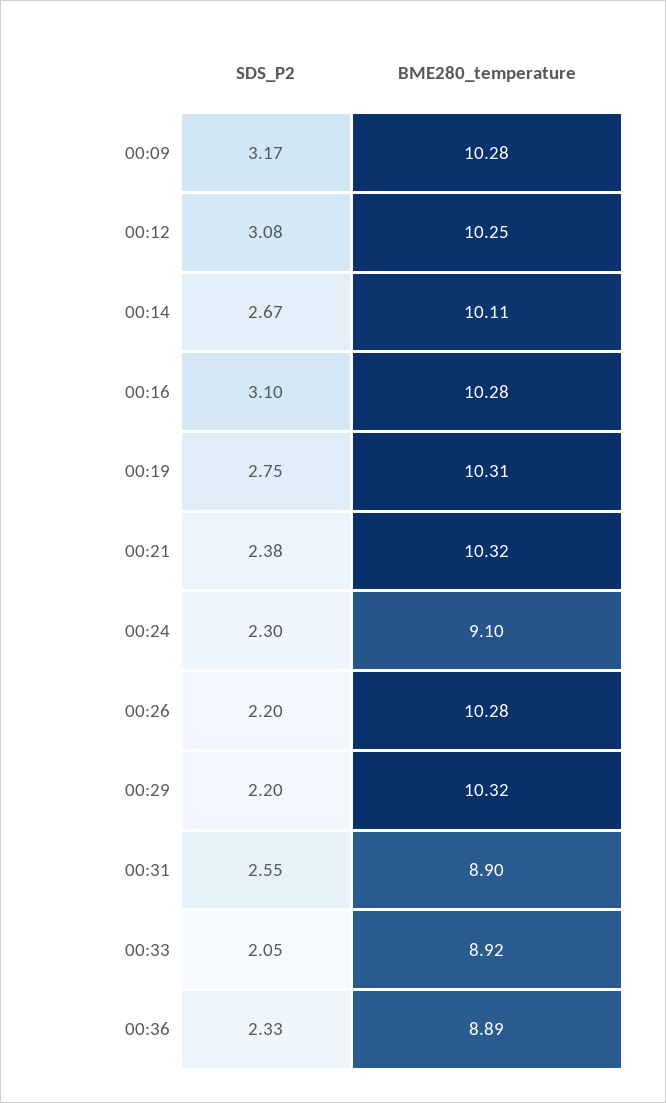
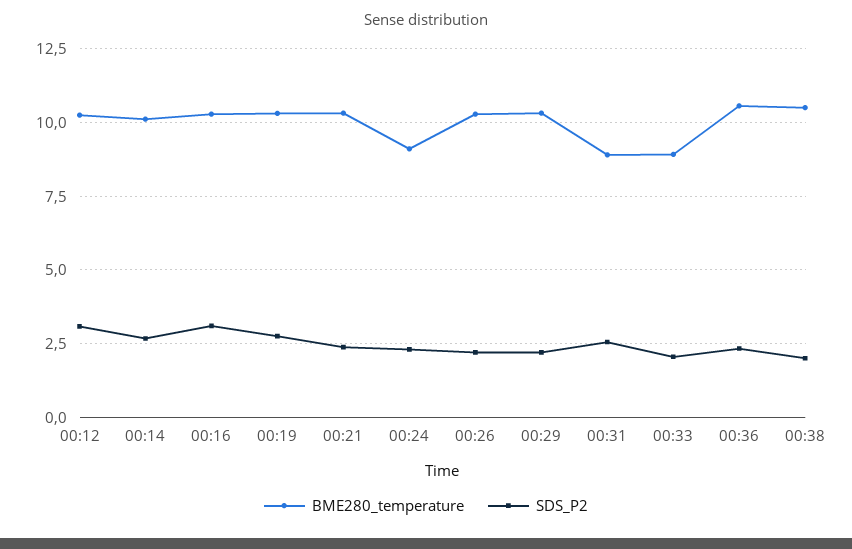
SDS_P2, 00:09: 3.17 -> none
BME280_temperature, 00:09: 10.28 -> none
BME280_temperature, 00:36: 8.89 -> 10.5
BME280_temperature, 00:38: none -> 10.5
SDS_P2, 00:38: none -> 2

